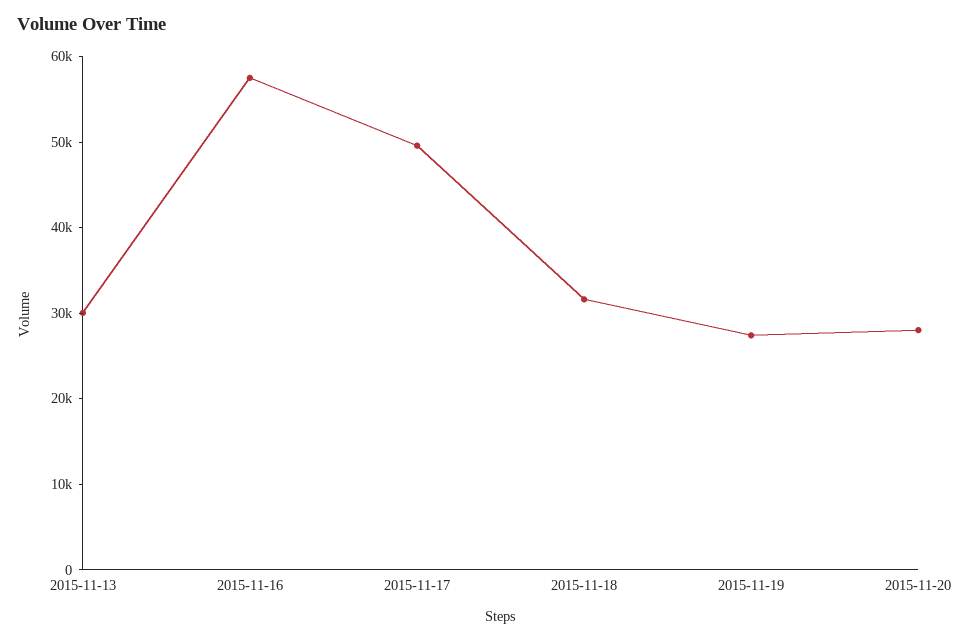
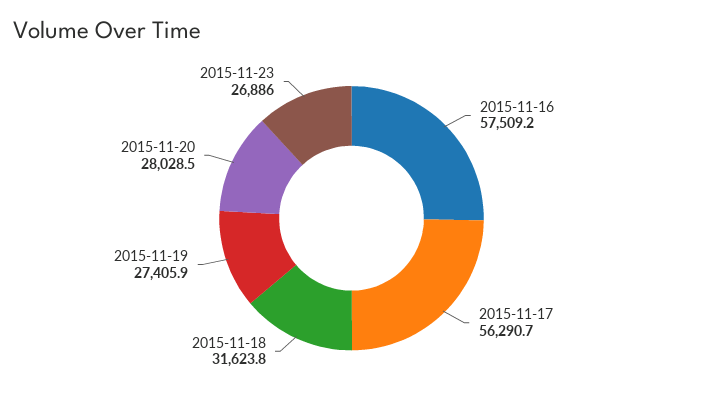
2015-11-13: 30000 -> none
2015-11-17: 50000 -> 56290.7
2015-11-23: none -> 26886

